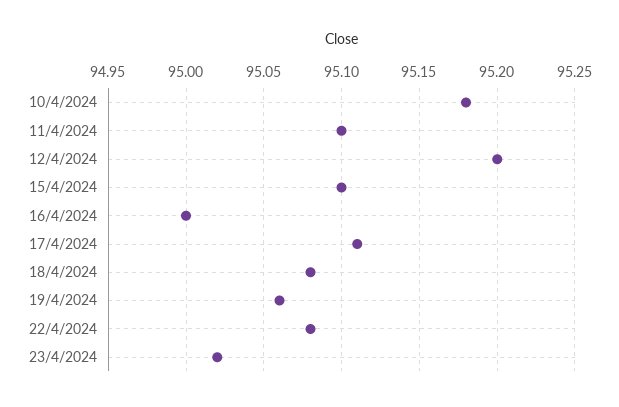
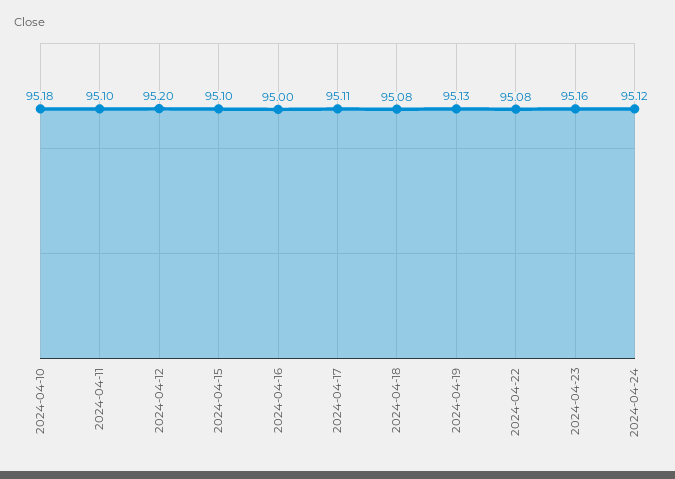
19/4/2024: 95.06 -> 95.13
23/4/2024: 95.02 -> 95.16
2024-04-24: none -> 95.12

